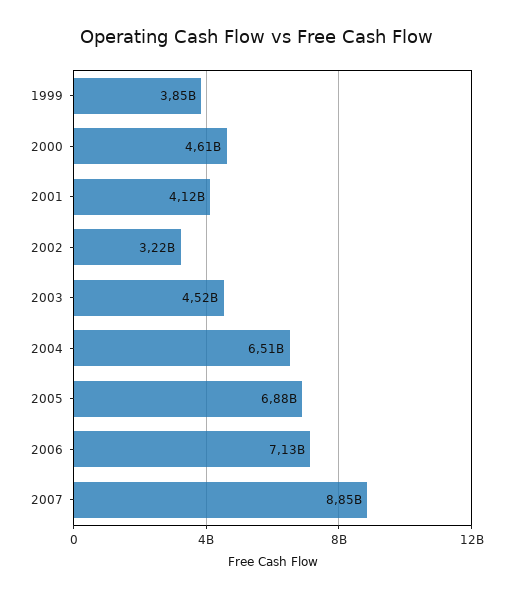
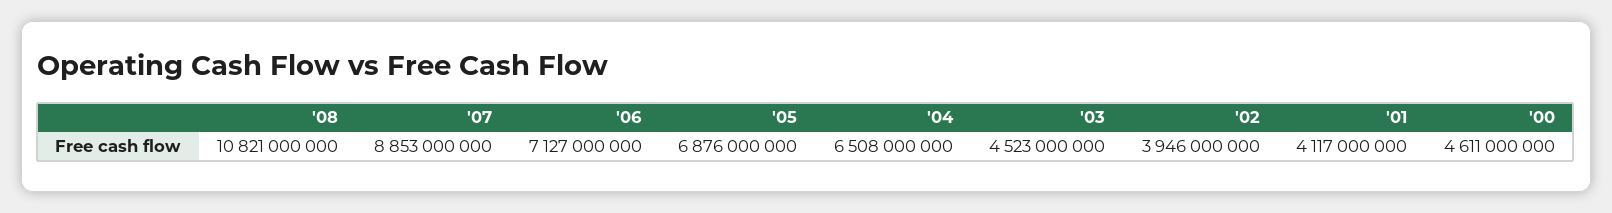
1999: 3850000000 -> none
2002: 3220000000 -> 3946000000
'08: none -> 10821000000

